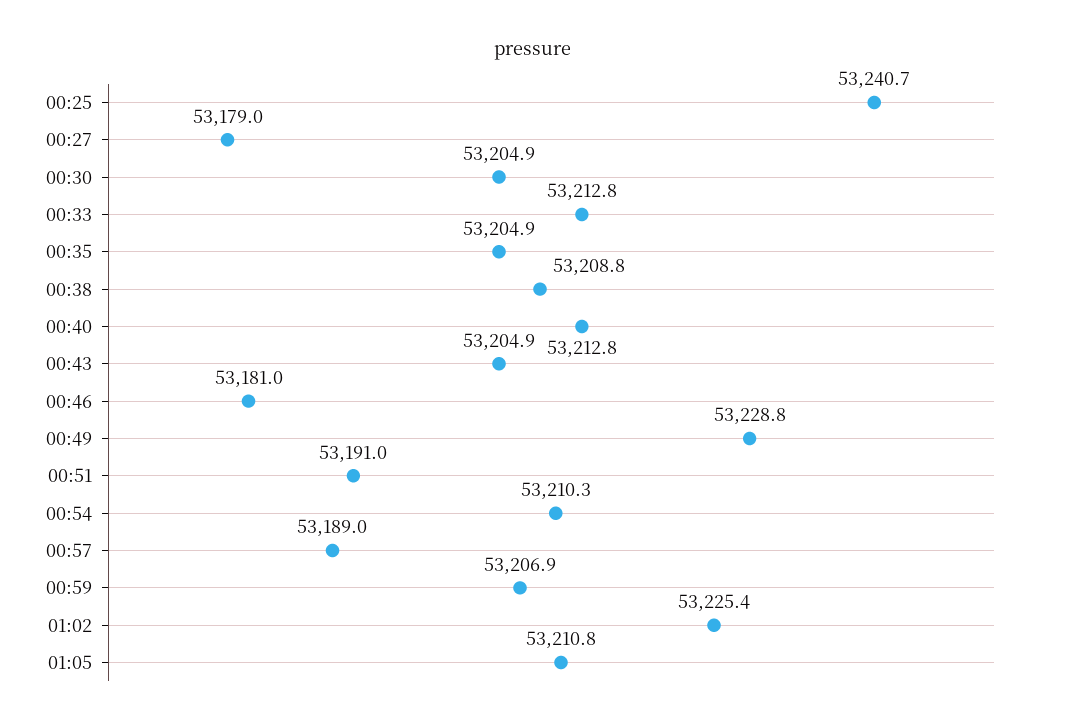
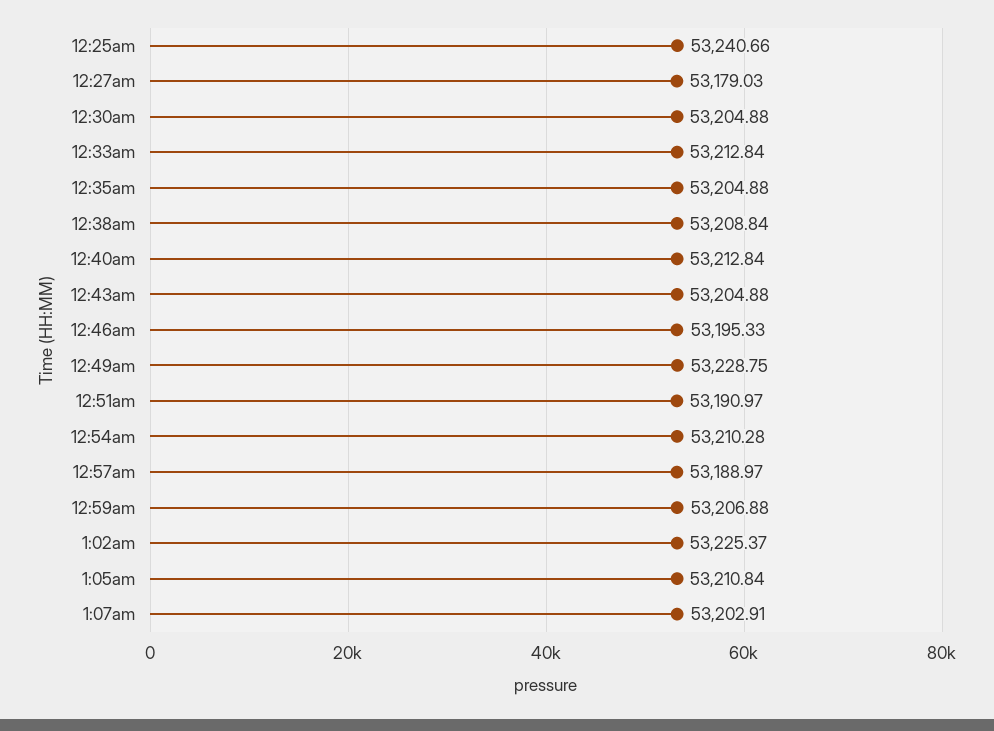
00:46: 53181 -> 53195.33
1:07am: none -> 53202.91

